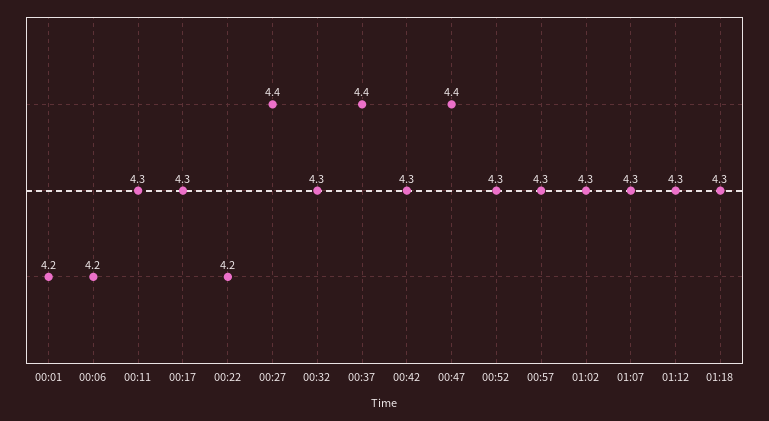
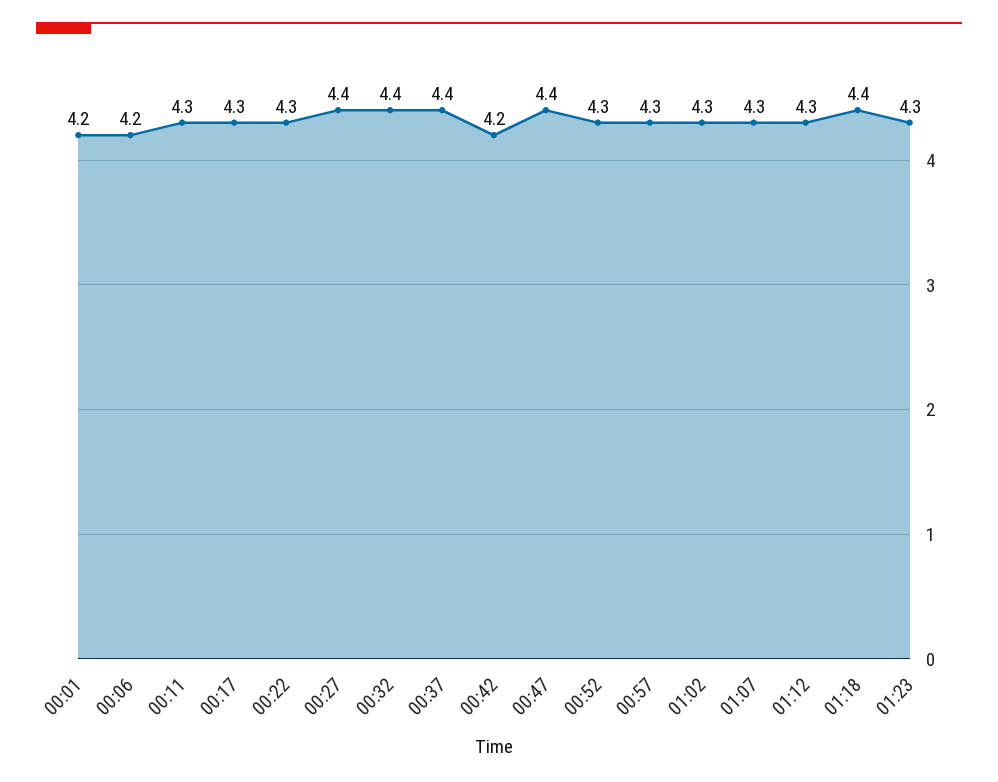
00:22: 4.2 -> 4.3
00:32: 4.3 -> 4.4
00:42: 4.3 -> 4.2
01:18: 4.3 -> 4.4
01:23: none -> 4.3

